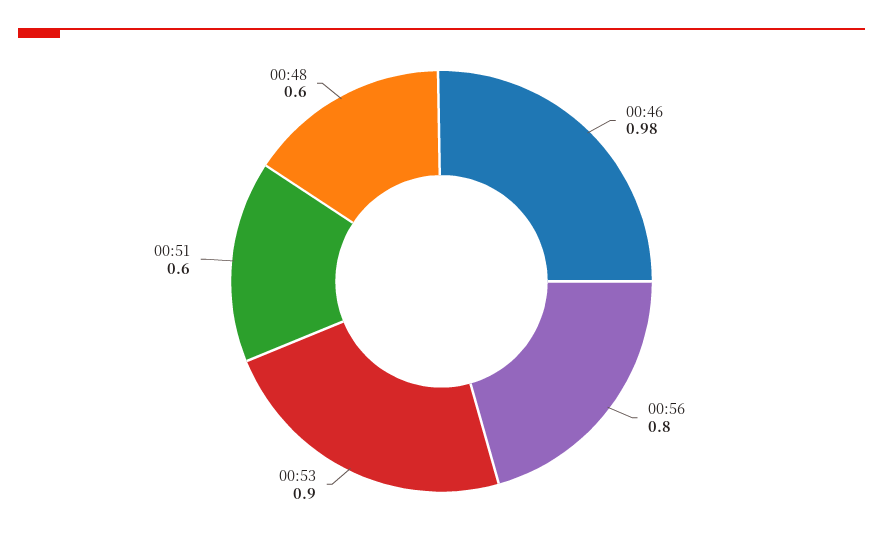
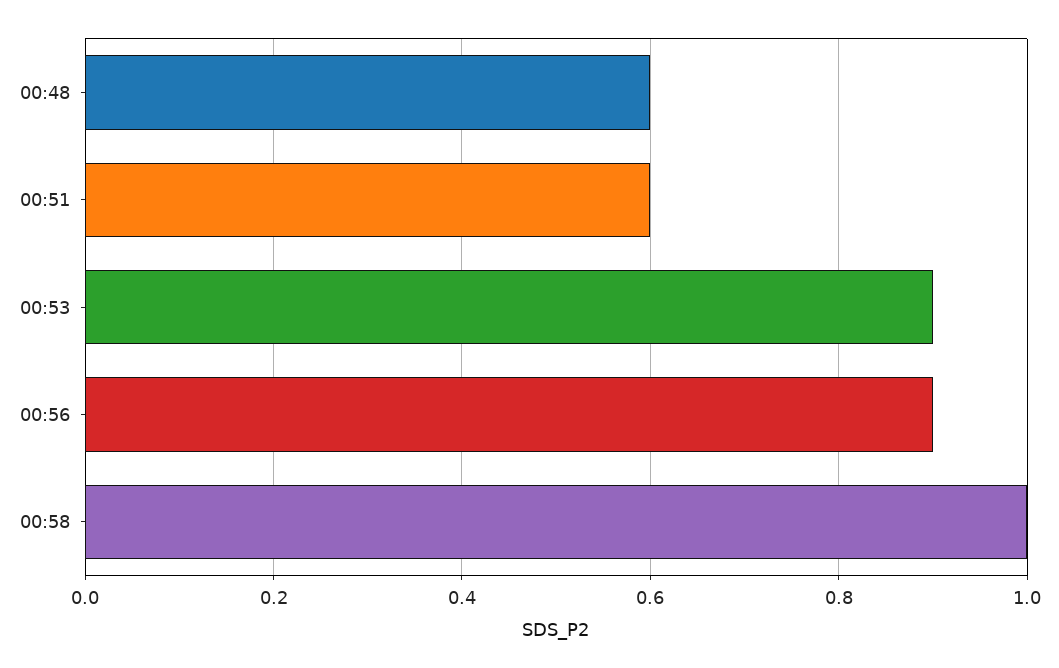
00:46: 0.98 -> none
00:56: 0.8 -> 0.9
00:58: none -> 1

